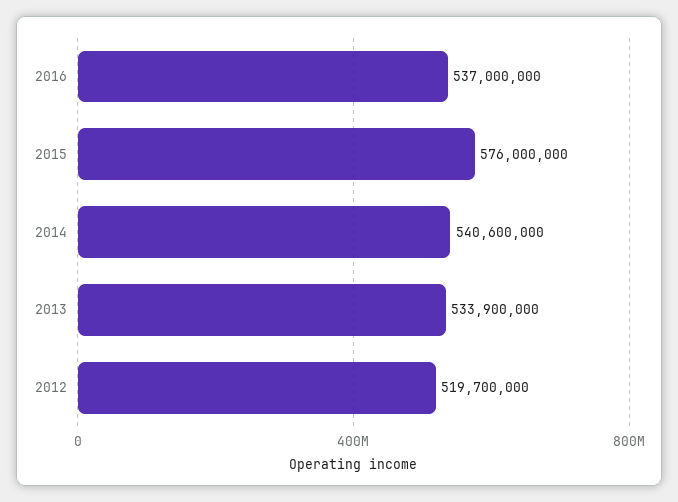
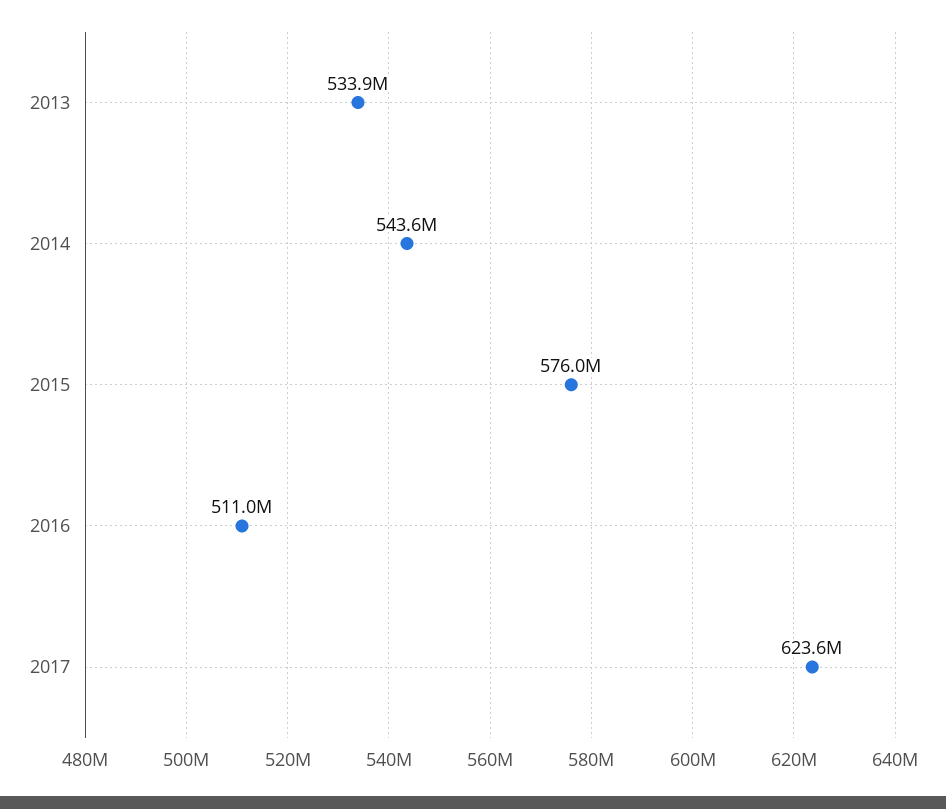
2016: 537000000 -> 511000000
2014: 540600000 -> 543600000
2012: 519700000 -> none
2017: none -> 623600000

